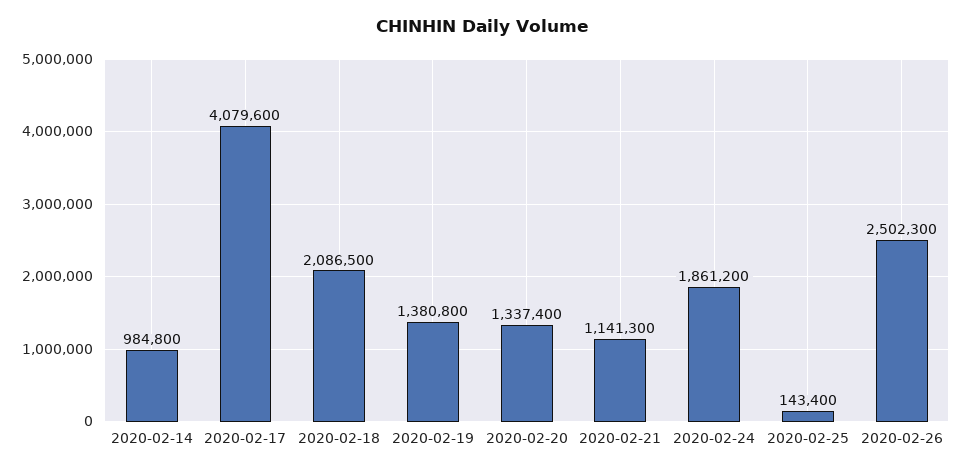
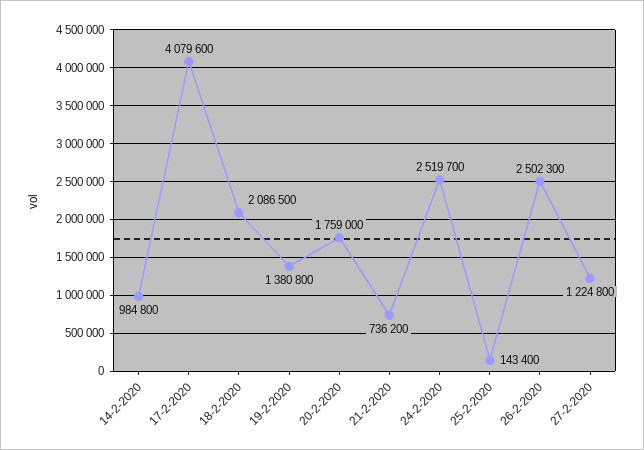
2020-02-20: 1337400 -> 1759000
2020-02-21: 1141300 -> 736200
2020-02-24: 1861200 -> 2519700
27-2-2020: none -> 1224800

